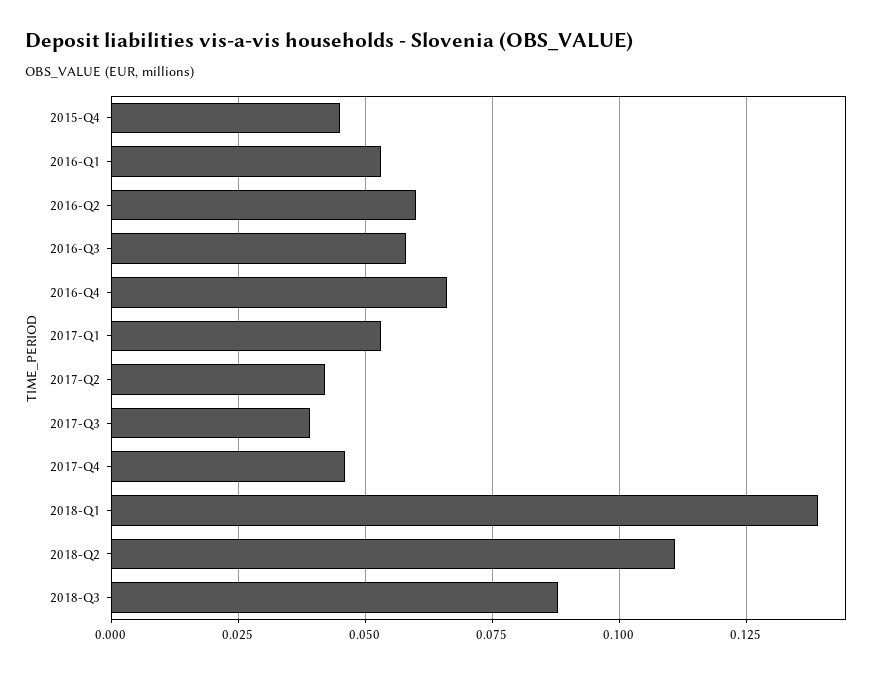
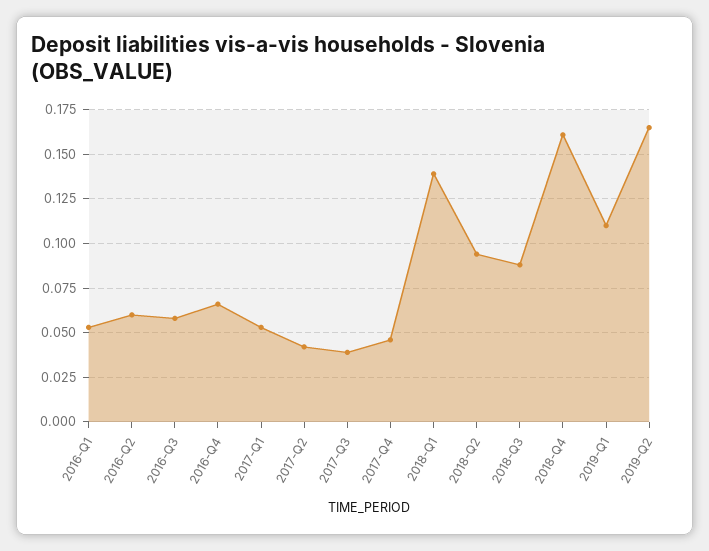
2015-Q4: 0.045 -> none
2018-Q2: 0.11 -> 0.095
2018-Q4: none -> 0.16
2019-Q1: none -> 0.11
2019-Q2: none -> 0.165

